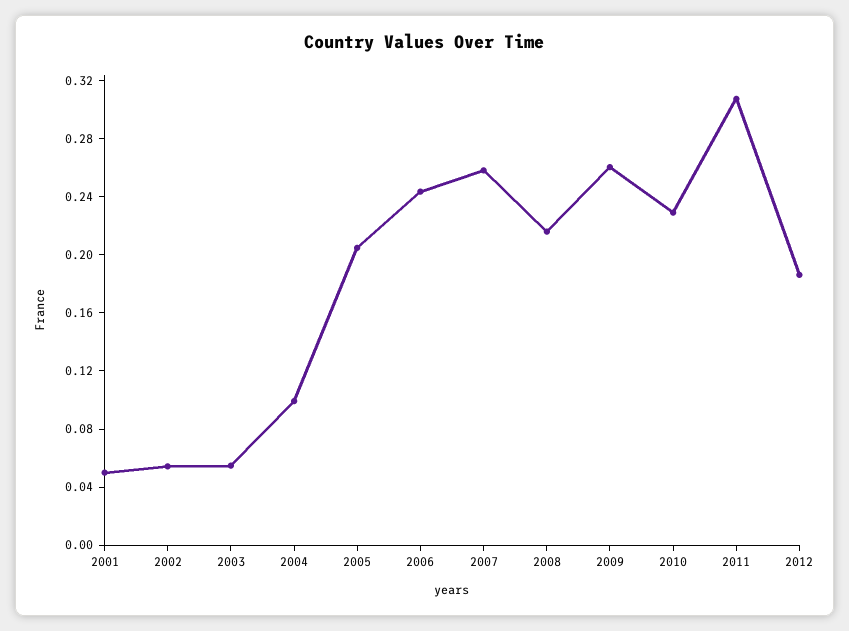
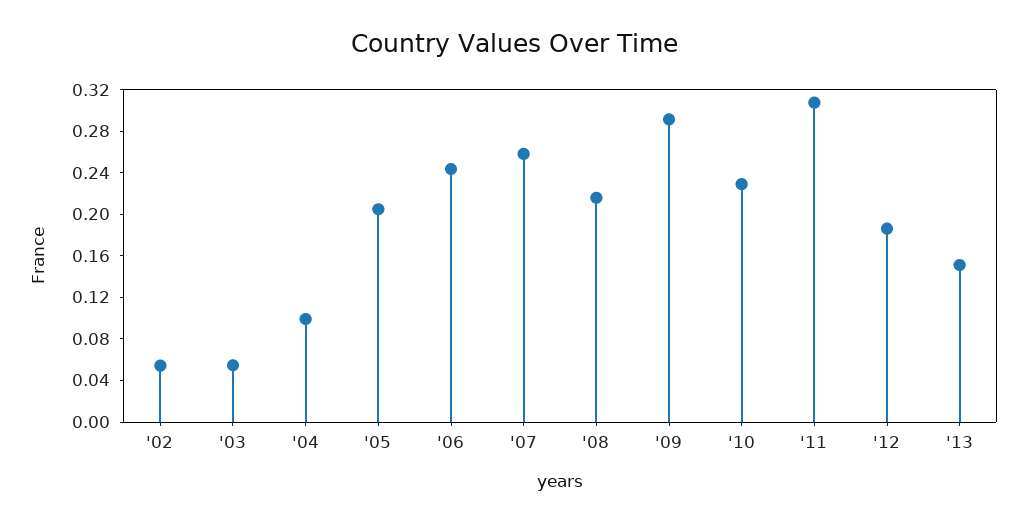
2001: 0.05 -> none
2009: 0.26 -> 0.29
'13: none -> 0.15

